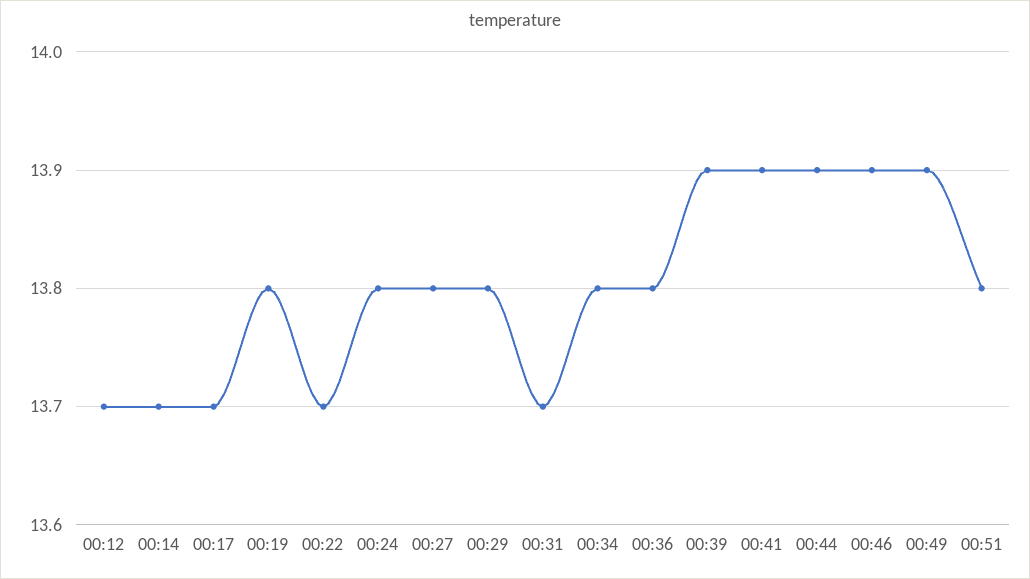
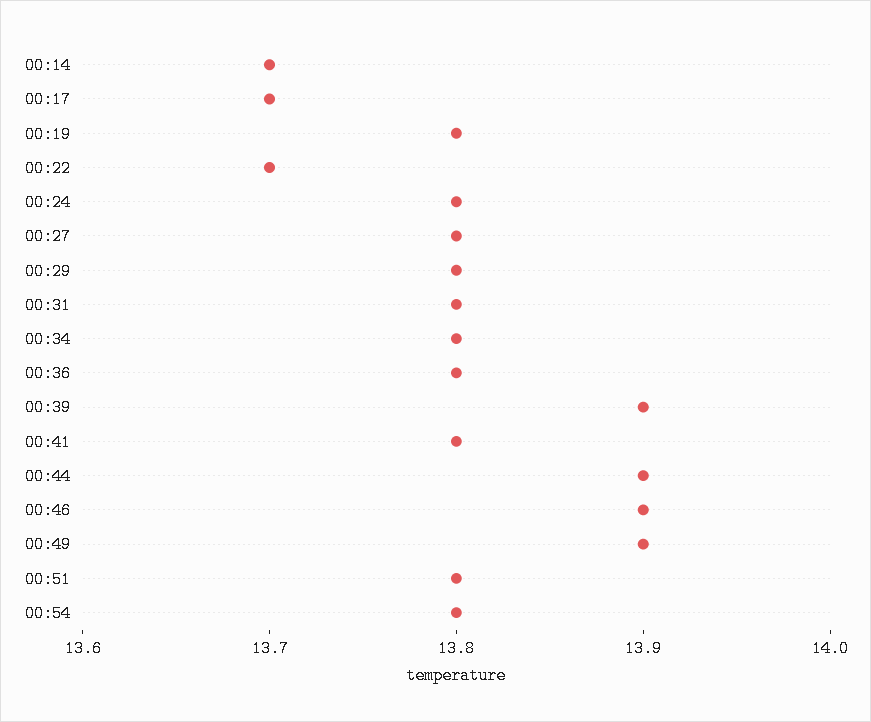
00:12: 13.7 -> none
00:31: 13.7 -> 13.8
00:41: 13.9 -> 13.8
00:54: none -> 13.8

